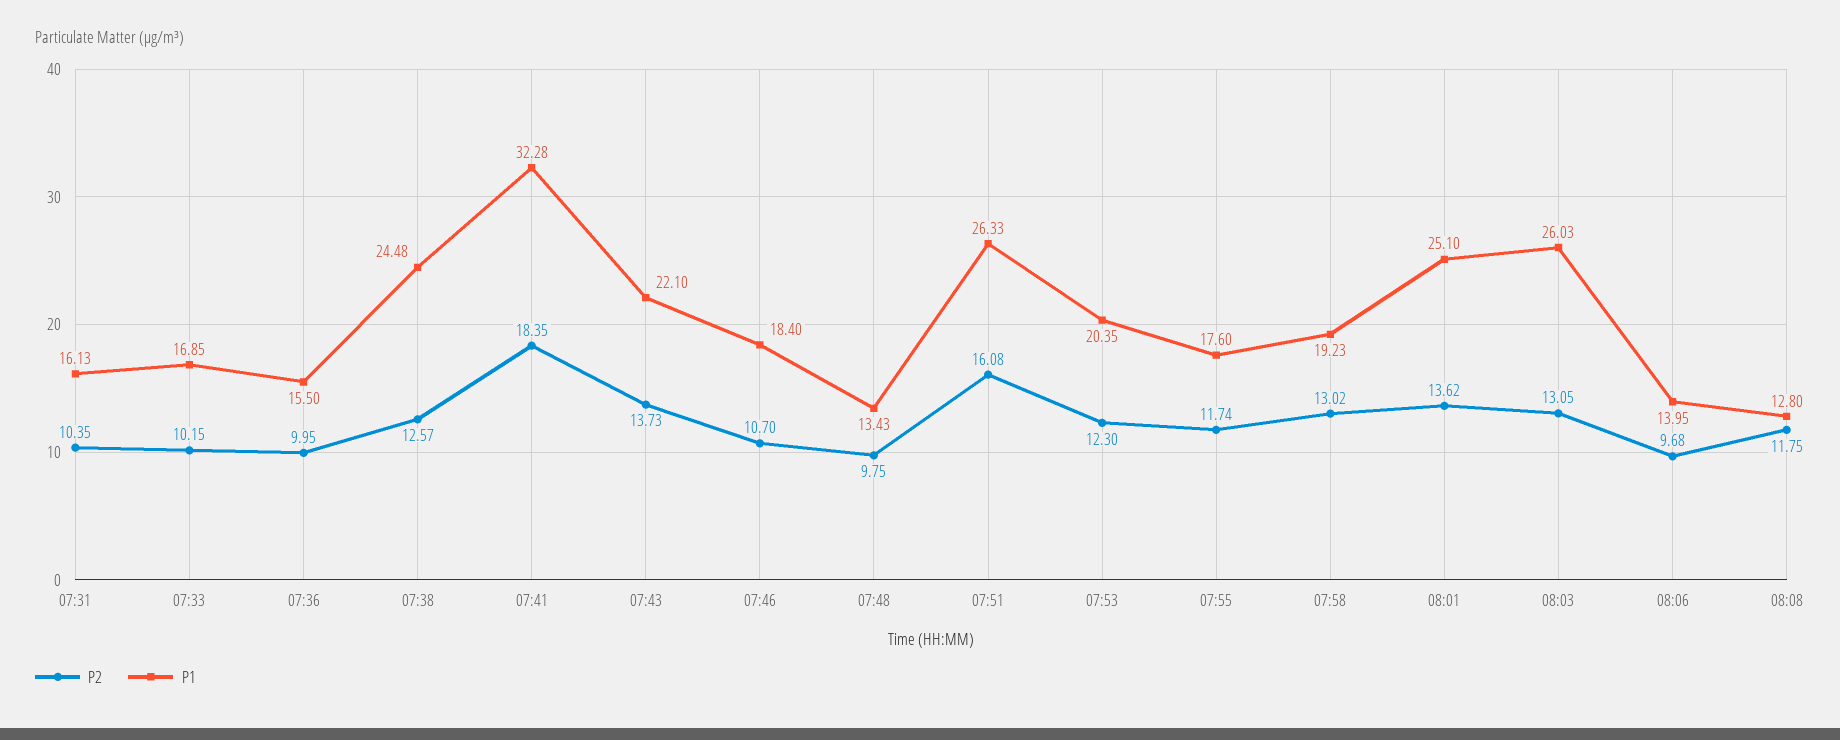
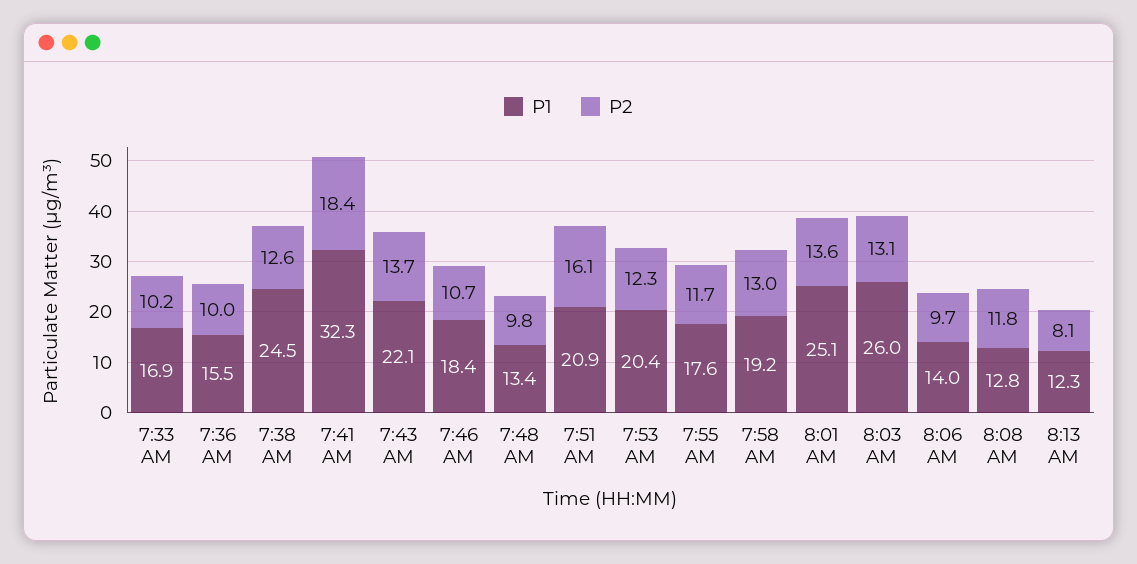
P2, 07:31: 10.35 -> none
P1, 07:31: 16.13 -> none
P1, 07:51: 26.33 -> 20.9
P1, 8:13 AM: none -> 12.3
P2, 8:13 AM: none -> 8.1

